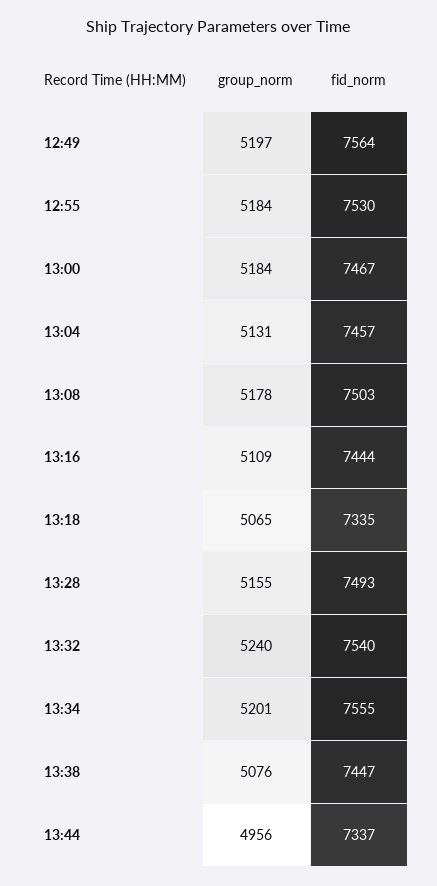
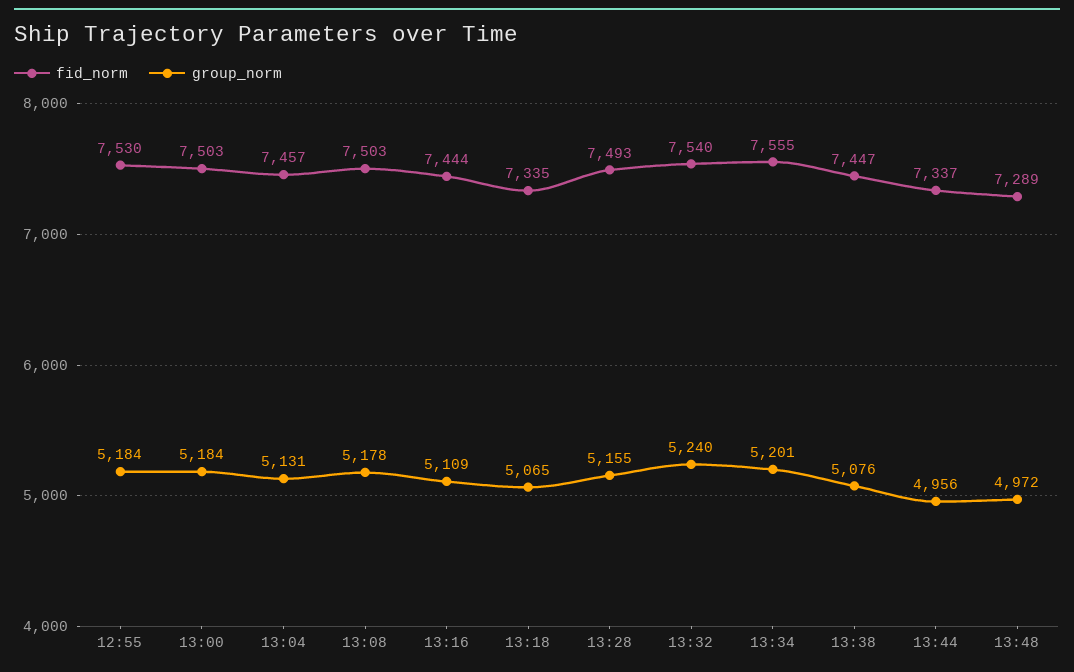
group_norm, 12:49: 5197 -> none
fid_norm, 12:49: 7564 -> none
fid_norm, 13:00: 7467 -> 7503
fid_norm, 13:48: none -> 7289
group_norm, 13:48: none -> 4972

